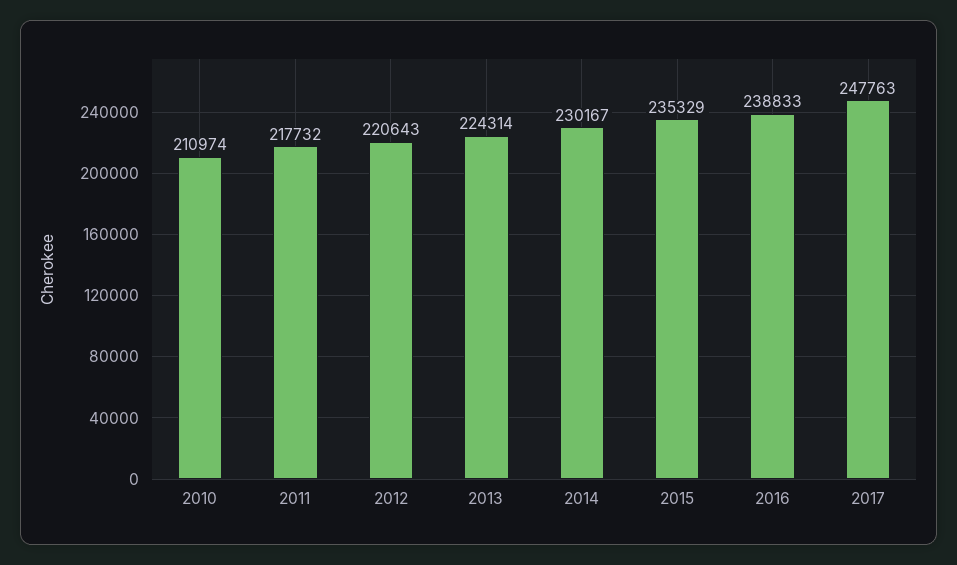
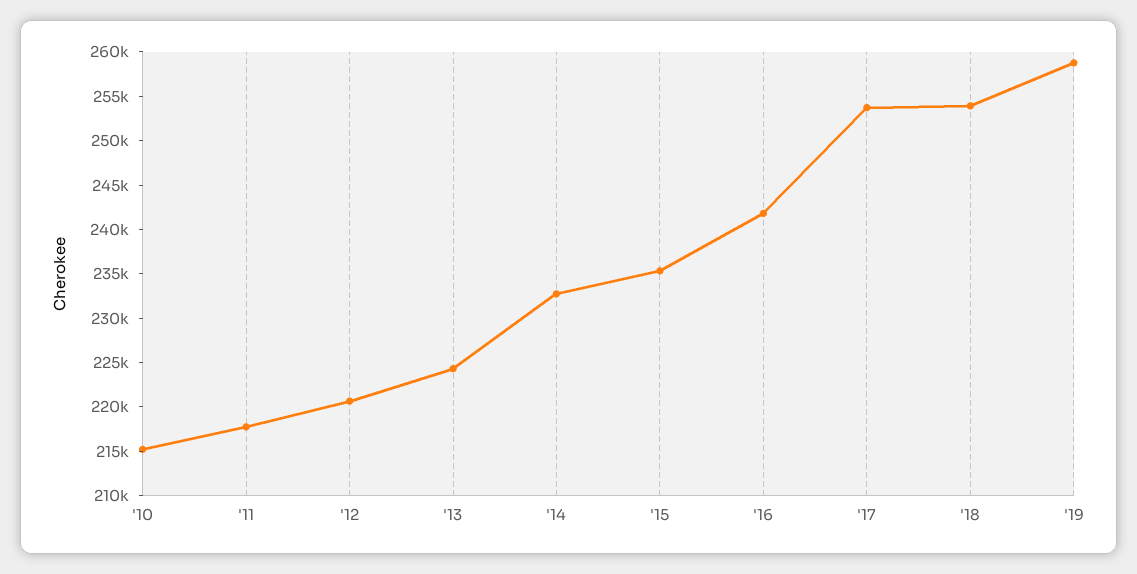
2010: 210974 -> 215000
2014: 230167 -> 233000
2016: 238833 -> 242000
2017: 247763 -> 254000
'18: none -> 254000
'19: none -> 259000

